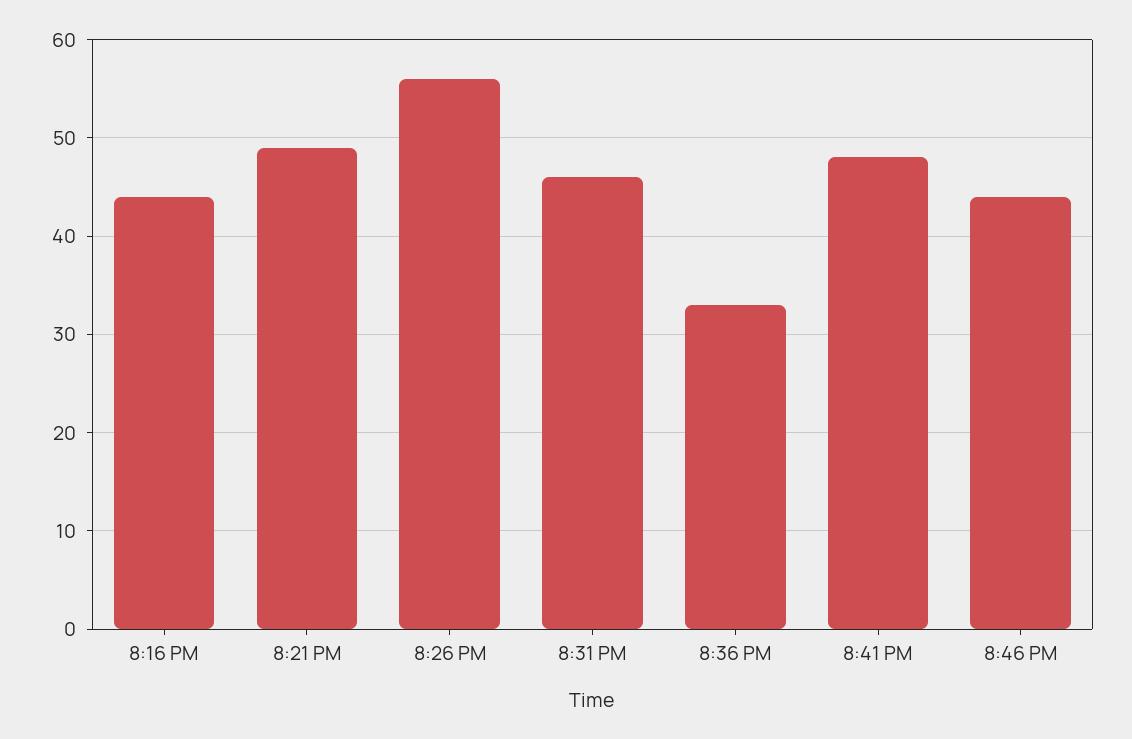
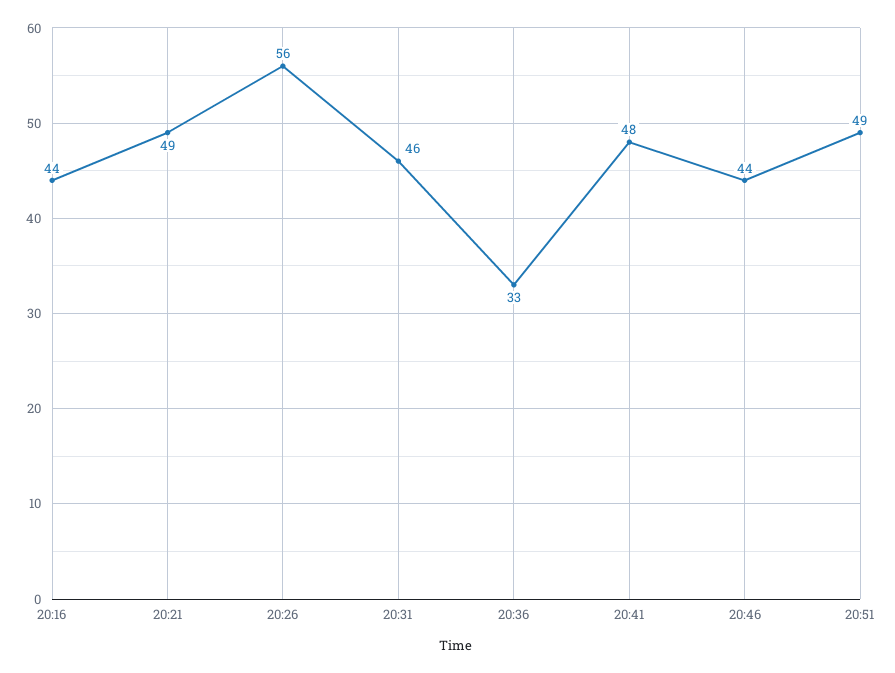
20:51: none -> 49

